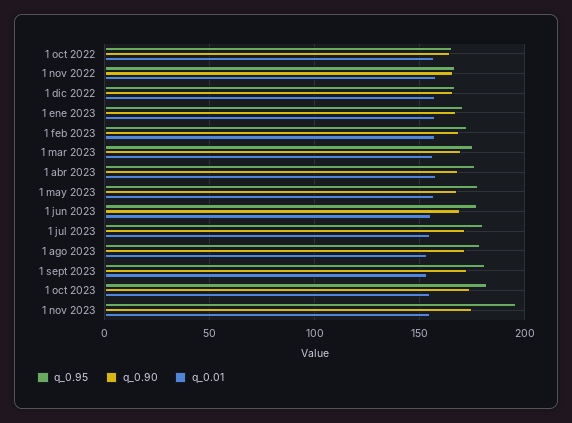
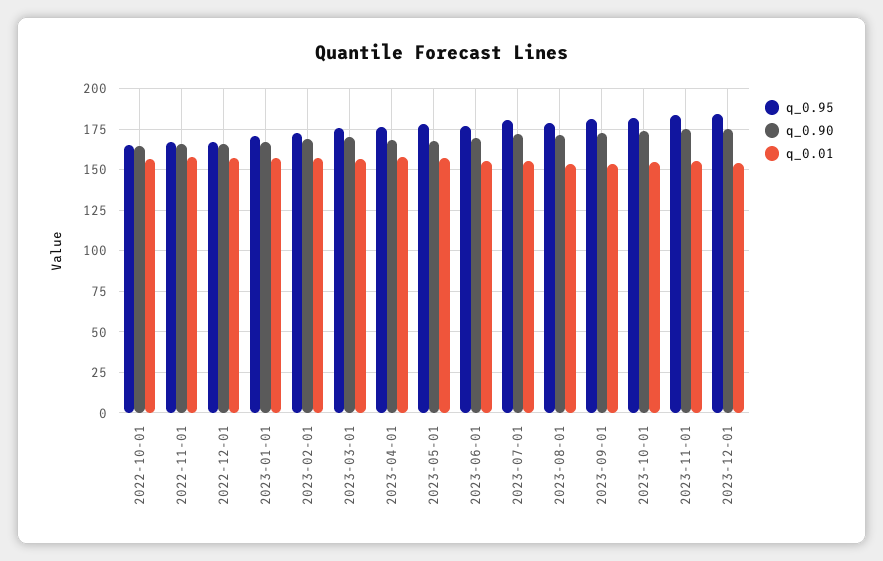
q_0.95, 1 nov 2023: 195 -> 185
q_0.95, 2023-12-01: none -> 185
q_0.90, 2023-12-01: none -> 175
q_0.01, 2023-12-01: none -> 155

